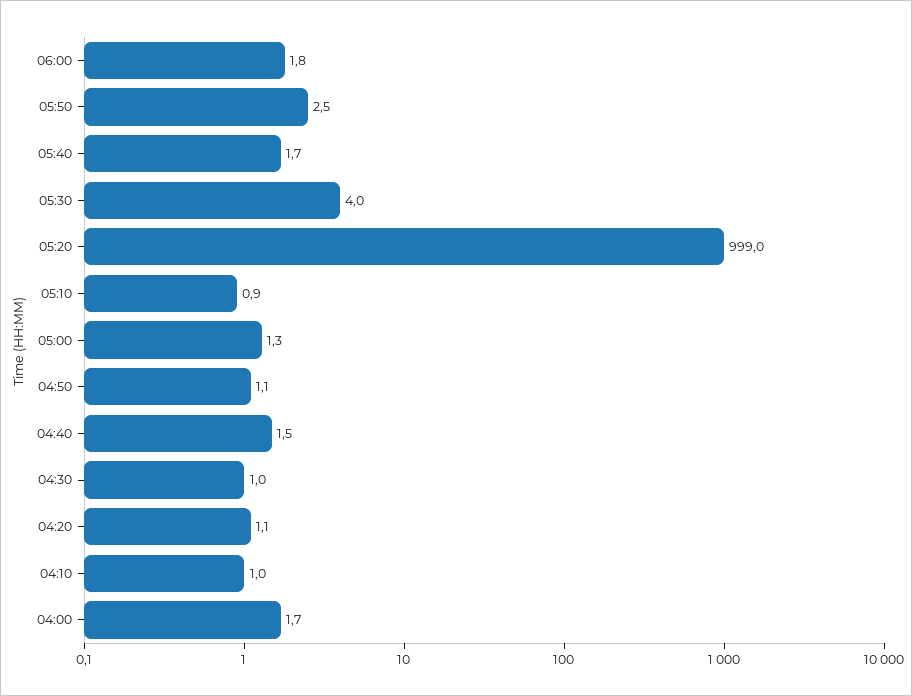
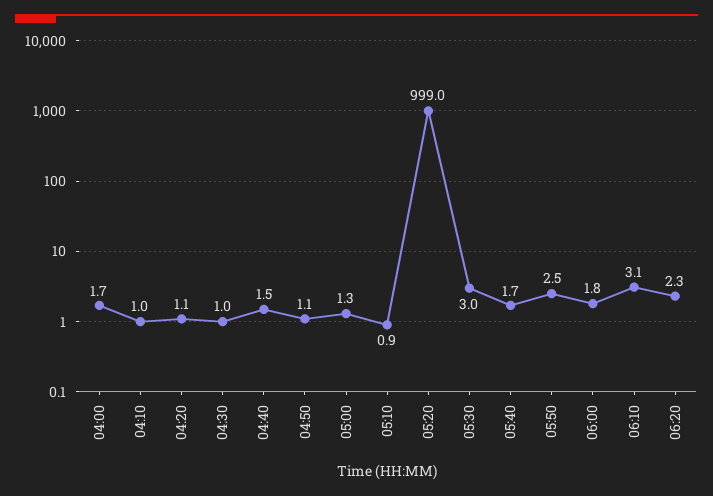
05:30: 4 -> 3
06:10: none -> 3.1
06:20: none -> 2.3

